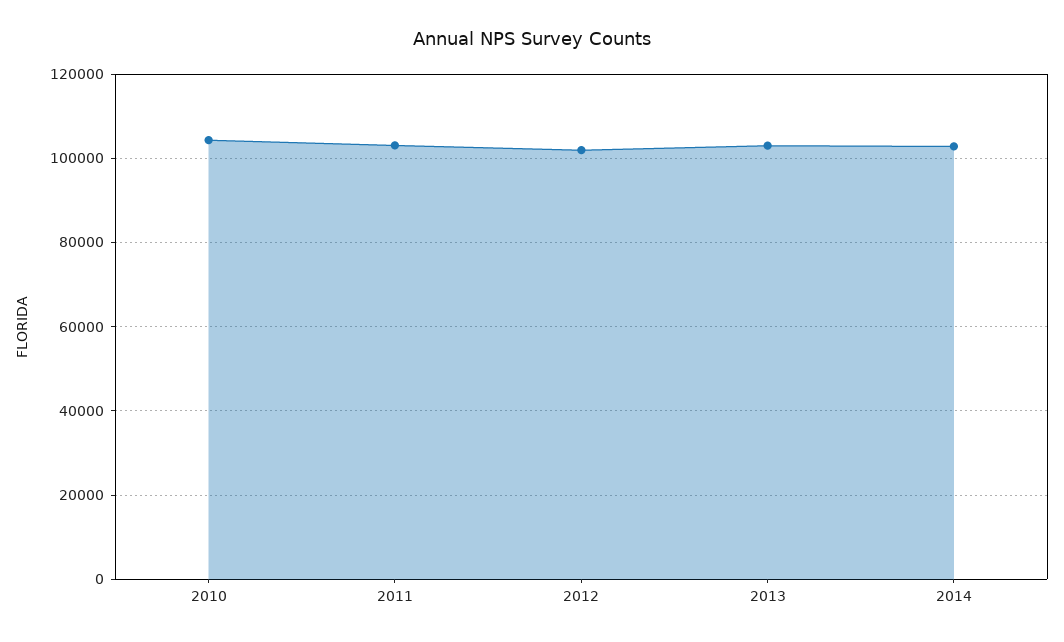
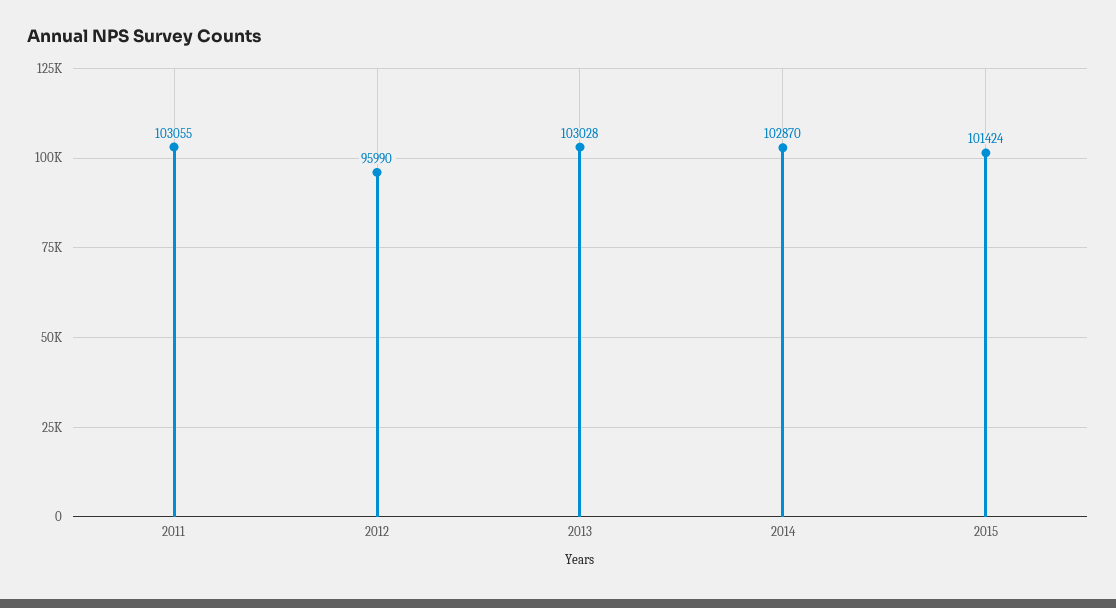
2010: 104000 -> none
2012: 102000 -> 95990
2015: none -> 101424

